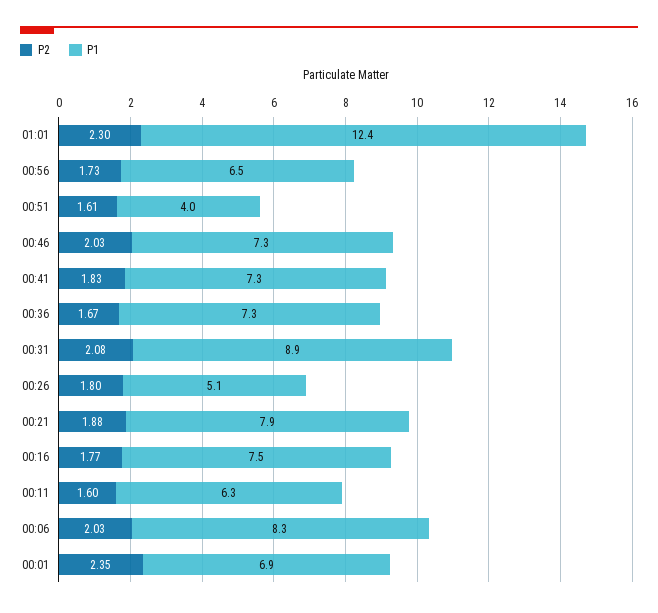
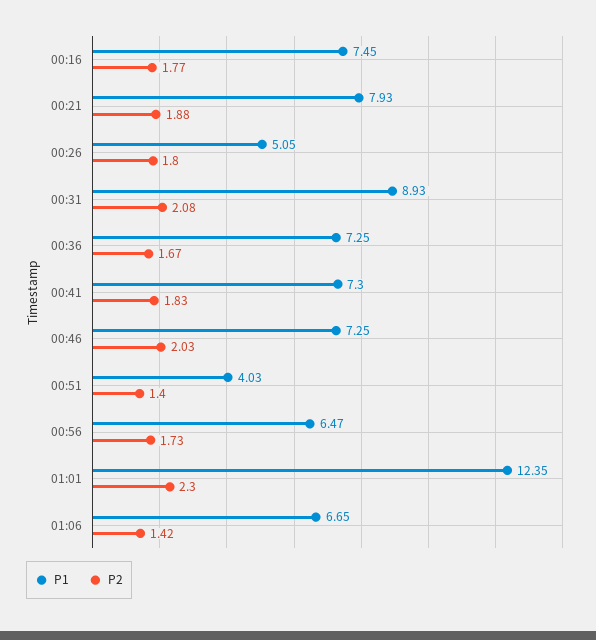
P2, 00:51: 1.61 -> 1.4
P2, 00:11: 1.6 -> none
P1, 00:11: 6.3 -> none
P2, 00:06: 2.03 -> none
P1, 00:06: 8.3 -> none
P2, 00:01: 2.35 -> none
P1, 00:01: 6.9 -> none
P1, 01:06: none -> 6.65
P2, 01:06: none -> 1.42

